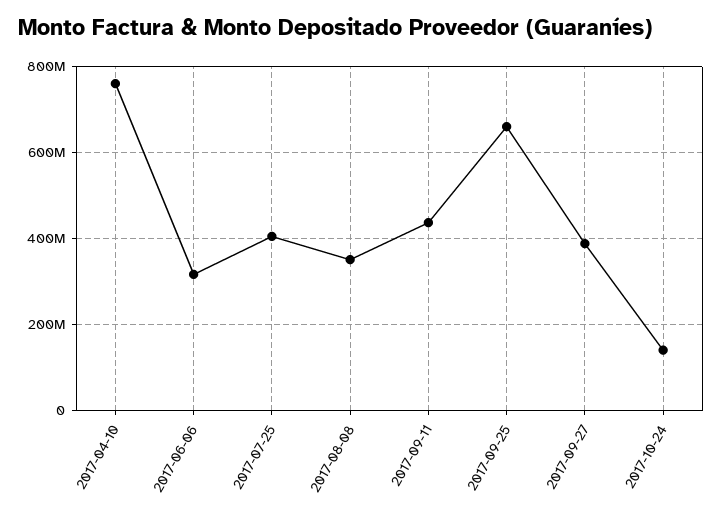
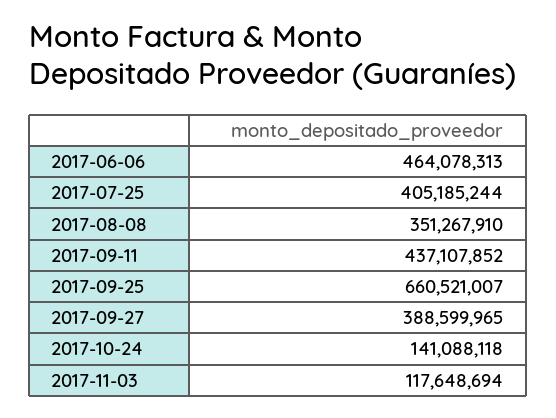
2017-04-10: 760000000 -> none
2017-06-06: 320000000 -> 464078313
2017-11-03: none -> 117648694

